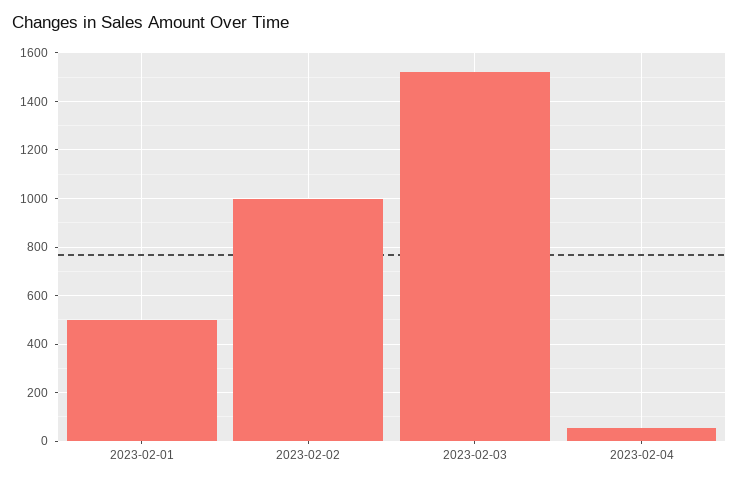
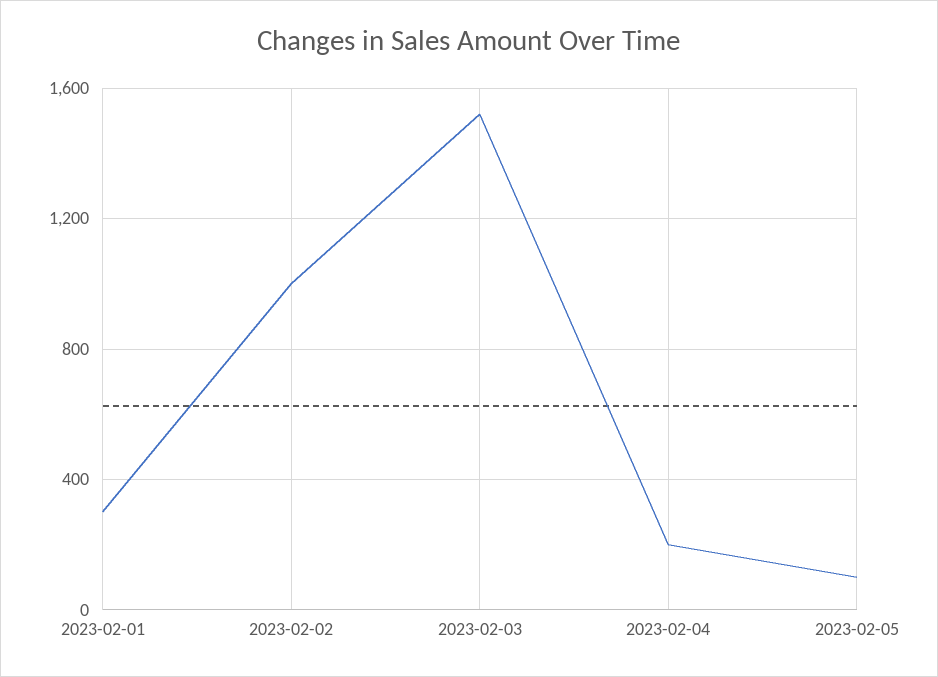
2023-02-01: 500 -> 300
2023-02-04: 50 -> 200
2023-02-05: none -> 100

